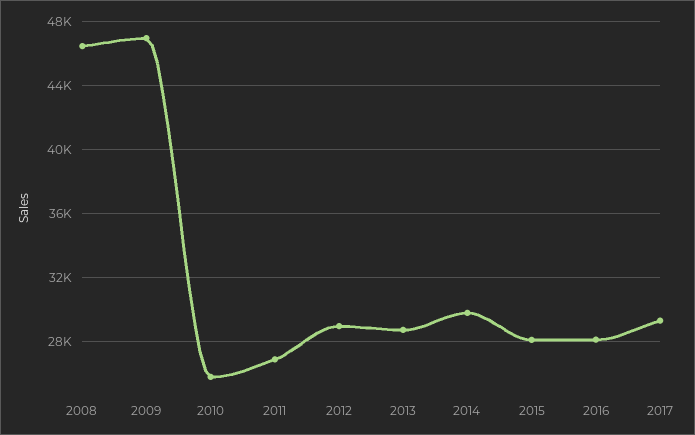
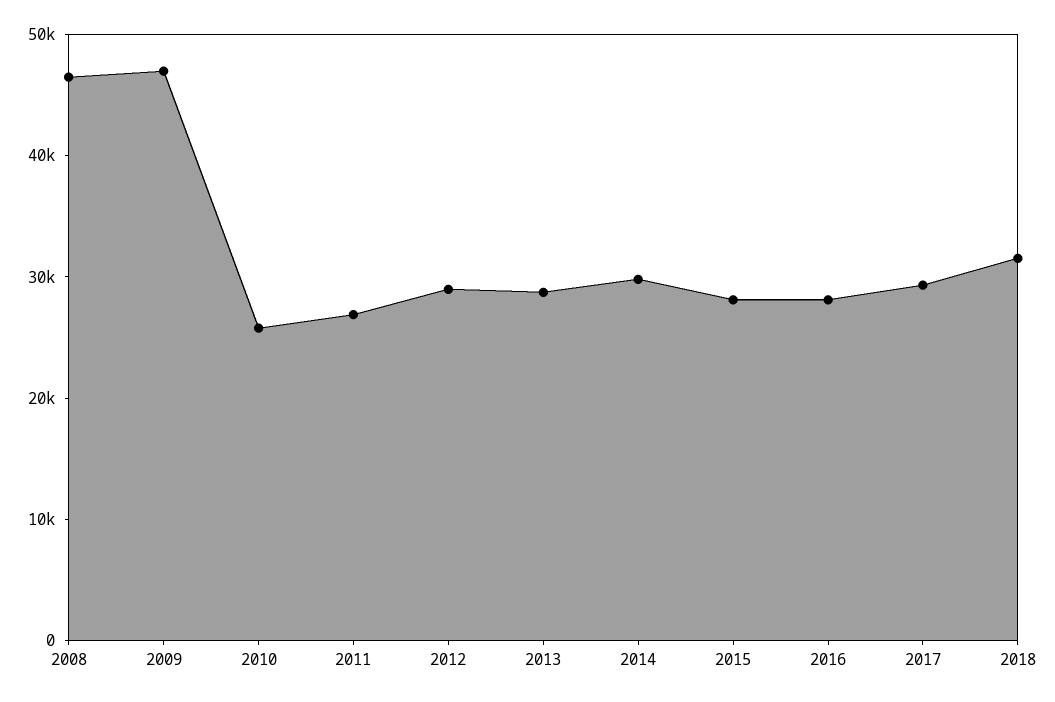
2018: none -> 32000

